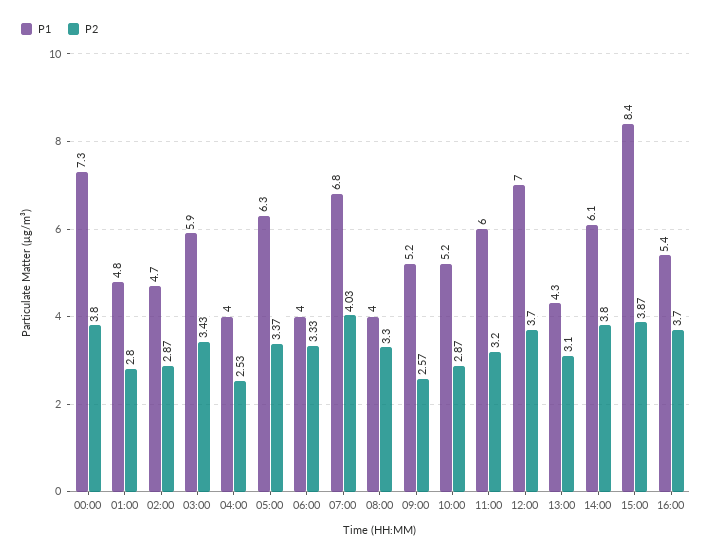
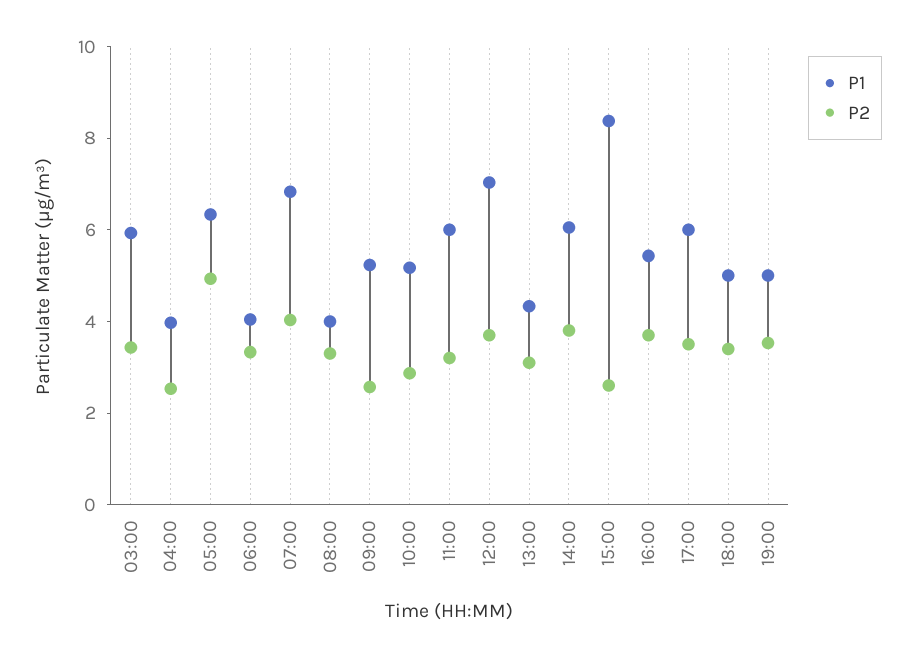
P1, 00:00: 7.3 -> none
P2, 00:00: 3.8 -> none
P1, 01:00: 4.8 -> none
P2, 01:00: 2.8 -> none
P1, 02:00: 4.7 -> none
P2, 02:00: 2.87 -> none
P2, 05:00: 3.37 -> 5
P2, 15:00: 3.87 -> 2.5
P1, 17:00: none -> 6
P2, 17:00: none -> 3.5
P1, 18:00: none -> 5
P2, 18:00: none -> 3.5
P1, 19:00: none -> 5
P2, 19:00: none -> 3.5

